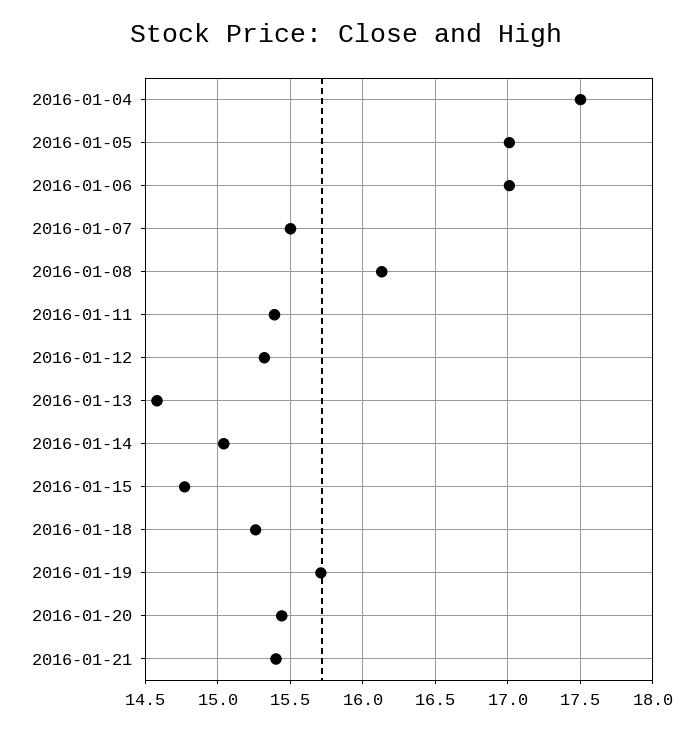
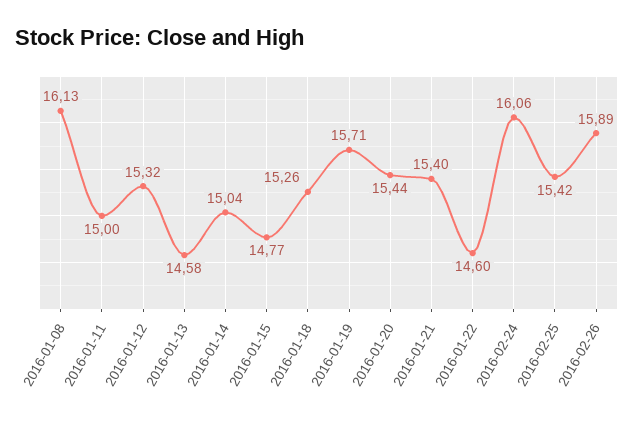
2016-01-04: 17.5 -> none
2016-01-05: 17 -> none
2016-01-06: 17 -> none
2016-01-07: 15.5 -> none
2016-01-11: 15.4 -> 15
2016-01-22: none -> 14.6
2016-02-24: none -> 16.06
2016-02-25: none -> 15.42
2016-02-26: none -> 15.89

